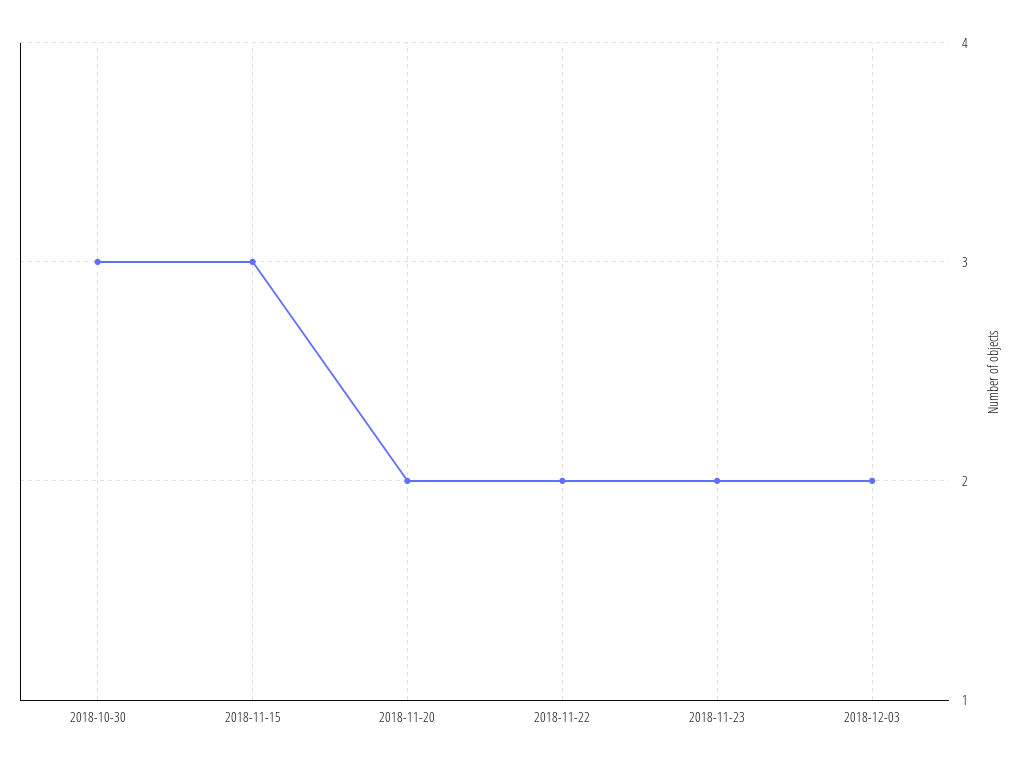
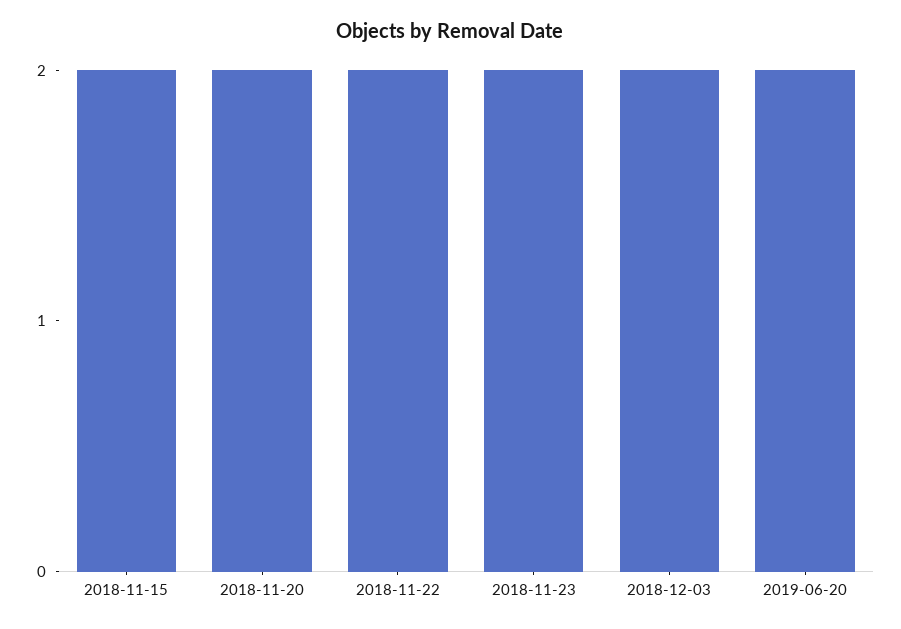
2018-10-30: 3 -> none
2018-11-15: 3 -> 2
2019-06-20: none -> 2

